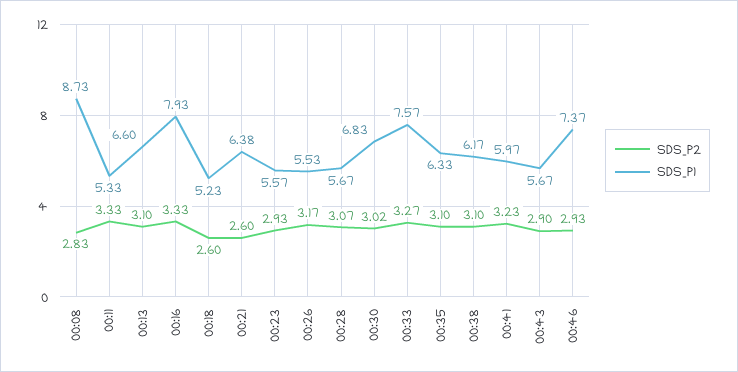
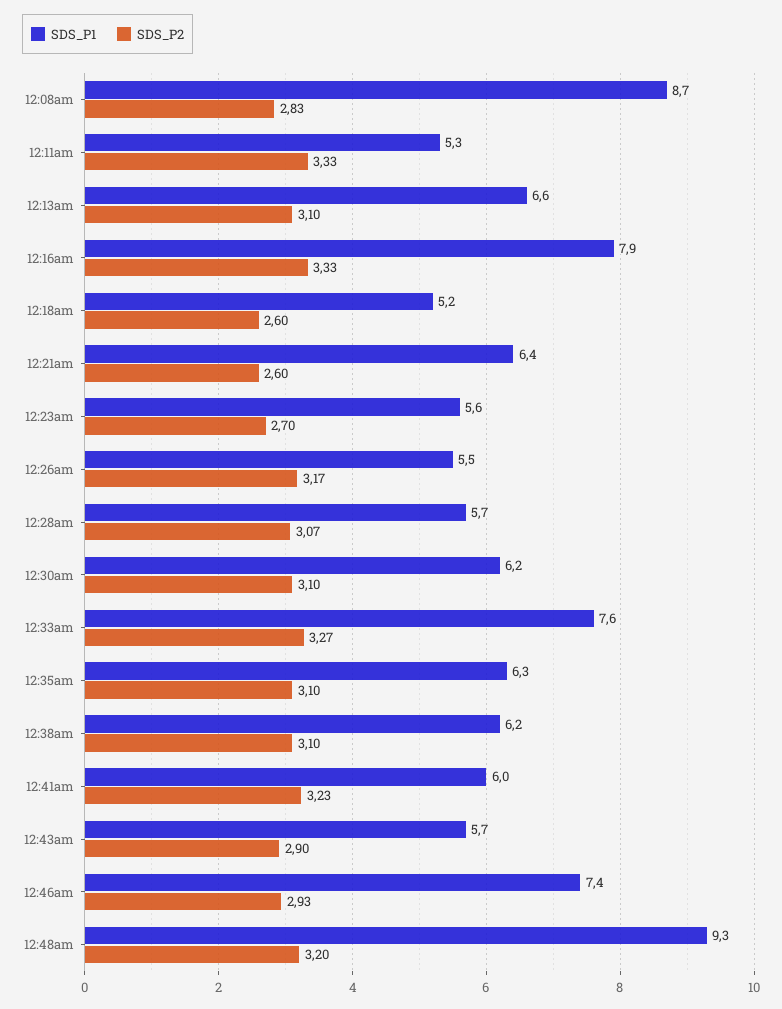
SDS_P2, 00:23: 2.93 -> 2.7
SDS_P2, 00:30: 3.02 -> 3.1
SDS_P1, 00:30: 6.83 -> 6.2
SDS_P1, 12:48am: none -> 9.3
SDS_P2, 12:48am: none -> 3.2

